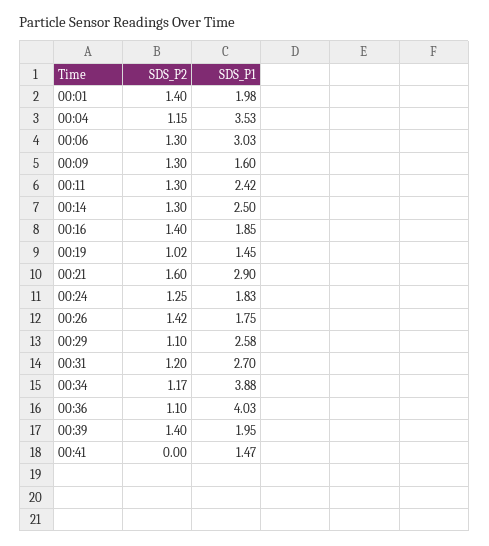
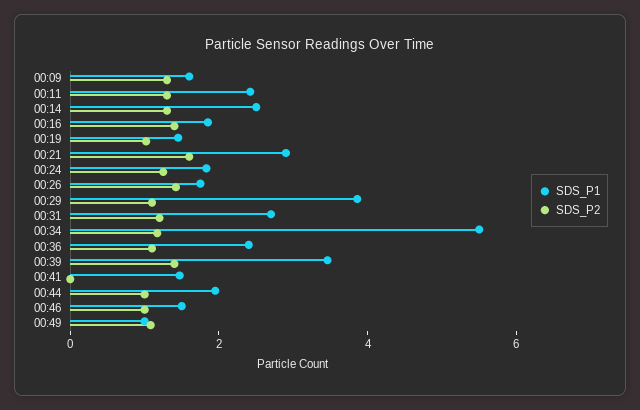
SDS_P2, 00:01: 1.4 -> none
SDS_P1, 00:01: 1.98 -> none
SDS_P2, 00:04: 1.15 -> none
SDS_P1, 00:04: 3.53 -> none
SDS_P2, 00:06: 1.3 -> none
SDS_P1, 00:06: 3.03 -> none
SDS_P1, 00:29: 2.58 -> 4
SDS_P1, 00:34: 3.88 -> 5.5
SDS_P1, 00:36: 4.03 -> 2.5
SDS_P1, 00:39: 1.95 -> 3.5
SDS_P1, 00:44: none -> 2
SDS_P2, 00:44: none -> 1
SDS_P1, 00:46: none -> 1.5
SDS_P2, 00:46: none -> 1
SDS_P1, 00:49: none -> 1
SDS_P2, 00:49: none -> 1

